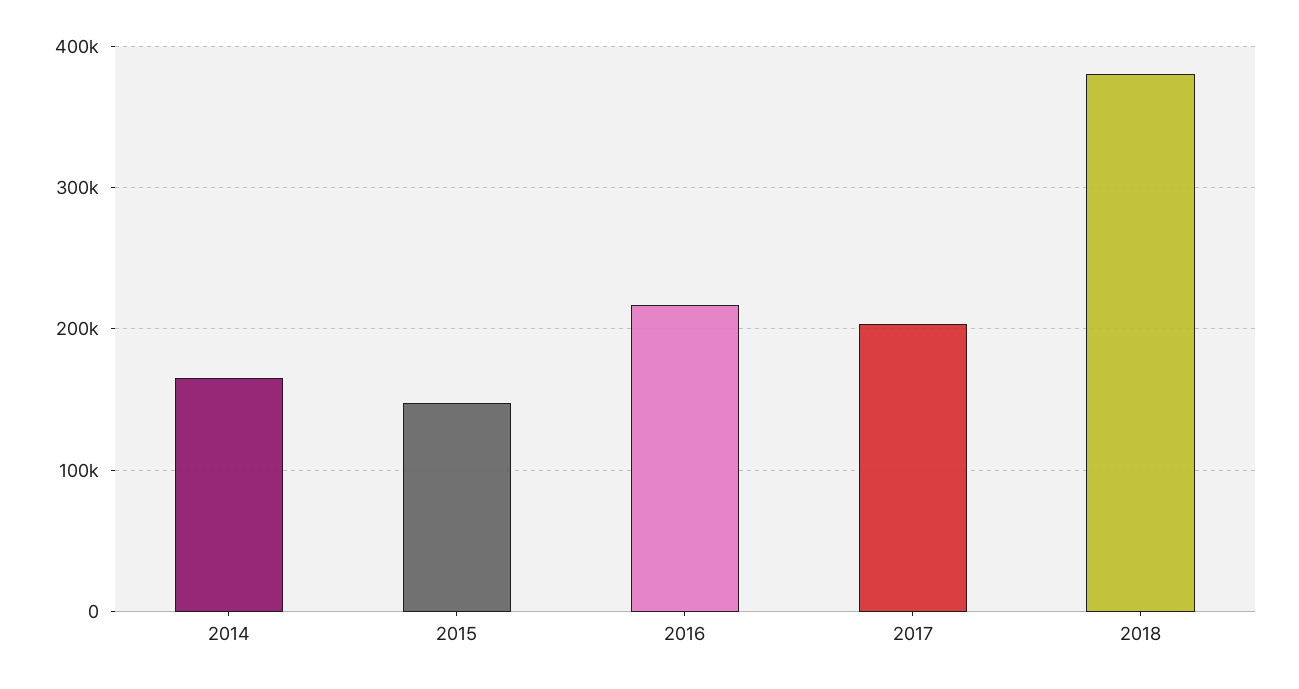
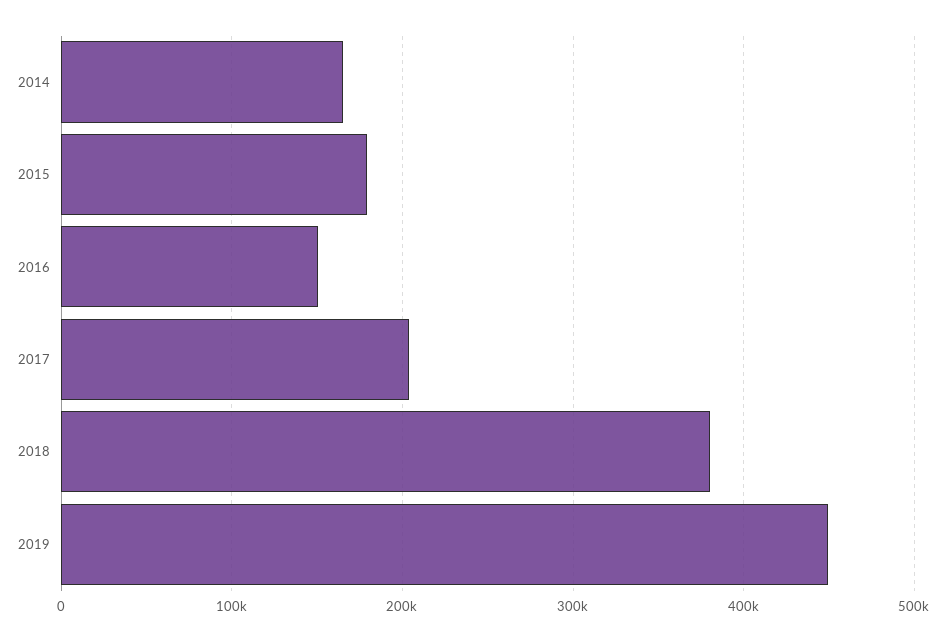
2015: 150000 -> 180000
2016: 220000 -> 150000
2019: none -> 450000

